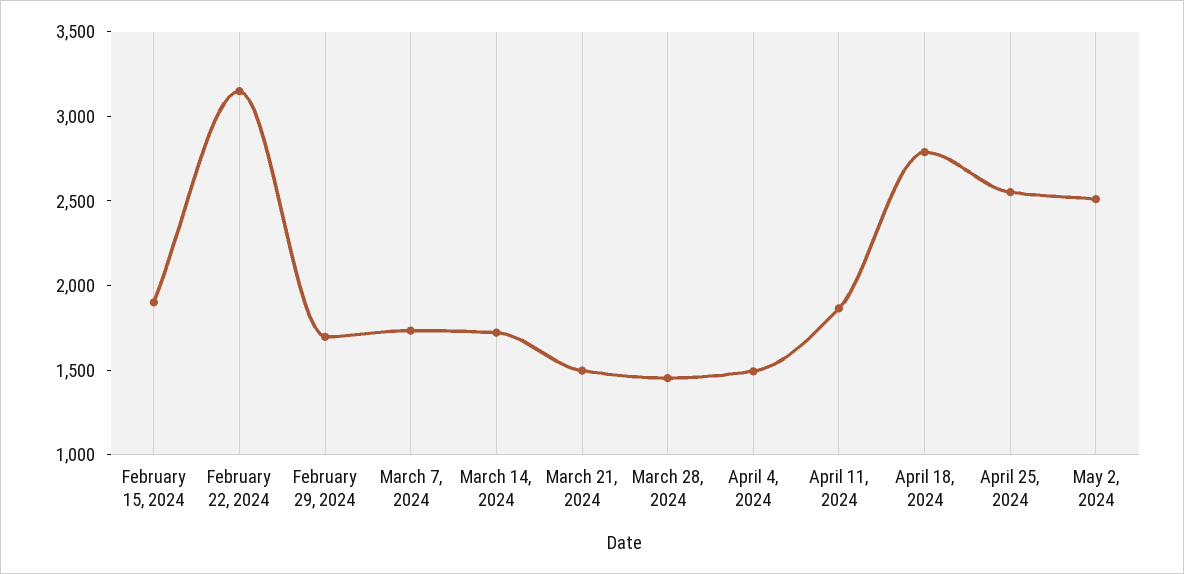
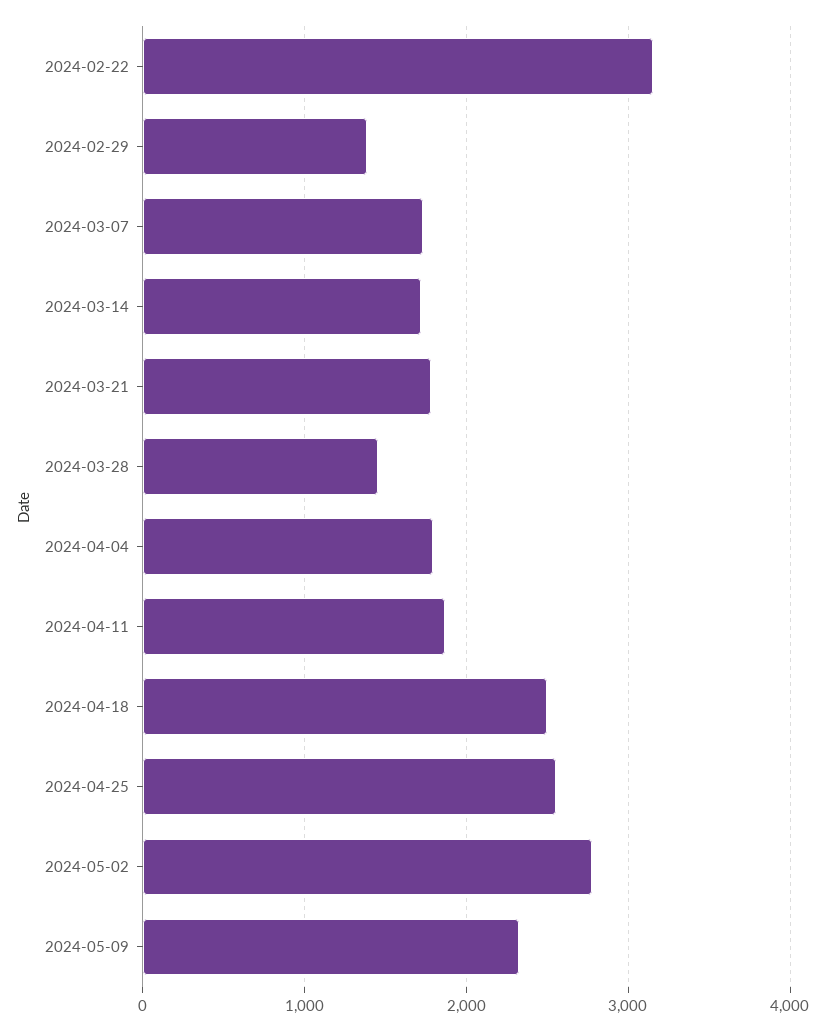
February 15, 2024: 1900 -> none
February 29, 2024: 1700 -> 1400
March 21, 2024: 1500 -> 1800
April 4, 2024: 1500 -> 1800
April 18, 2024: 2800 -> 2500
May 2, 2024: 2500 -> 2800
2024-05-09: none -> 2300

